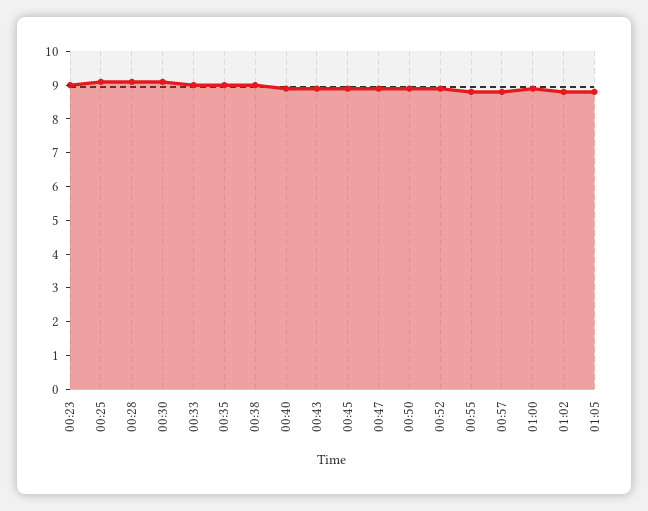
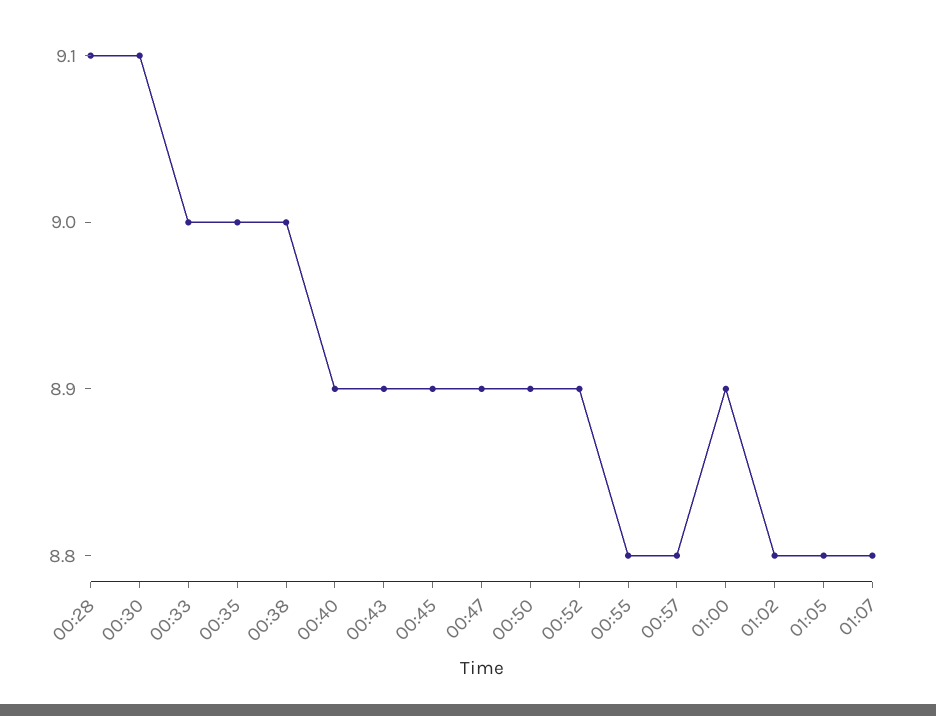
00:23: 9 -> none
00:25: 9 -> none
01:07: none -> 8.8

